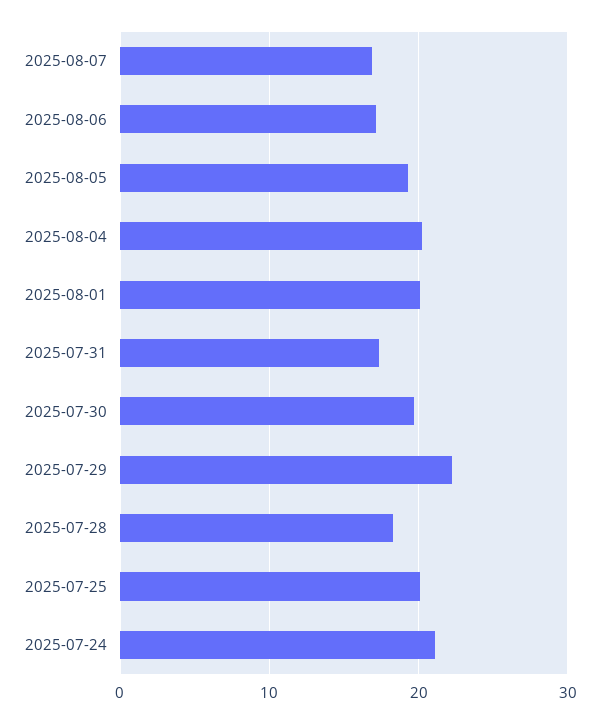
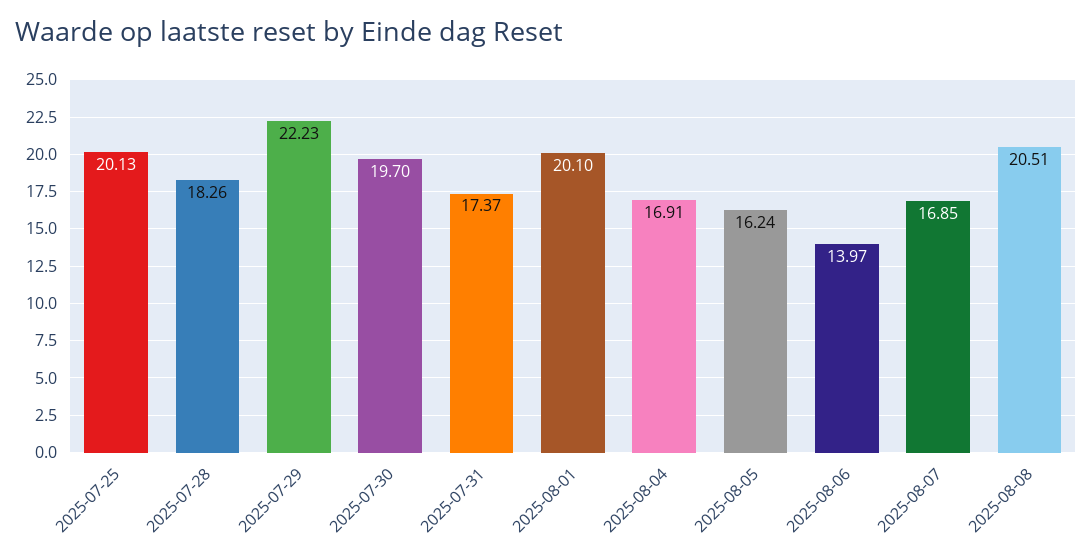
2025-08-06: 17 -> 13.97
2025-08-05: 19 -> 16.24
2025-08-04: 20 -> 16.91
2025-07-24: 21 -> none
2025-08-08: none -> 20.51

